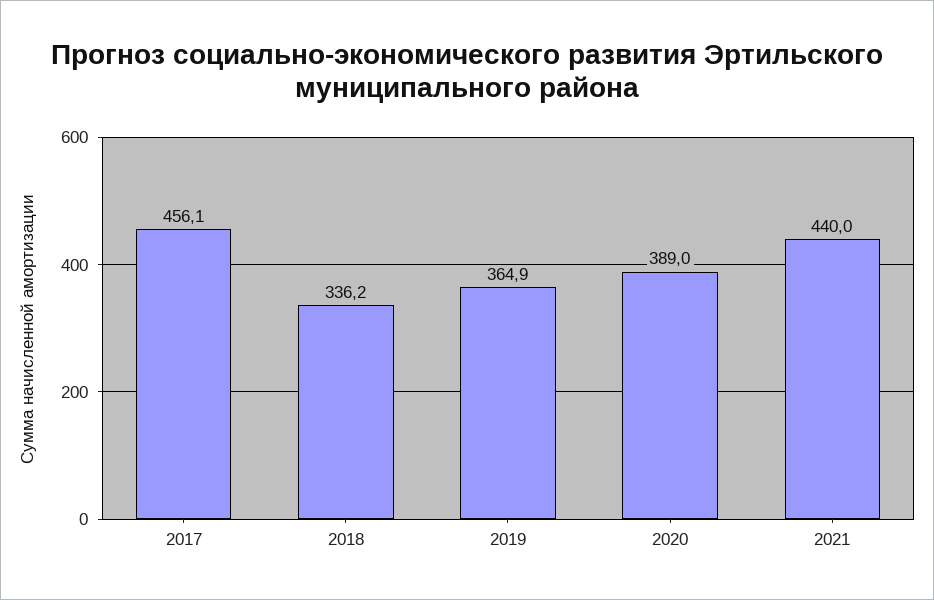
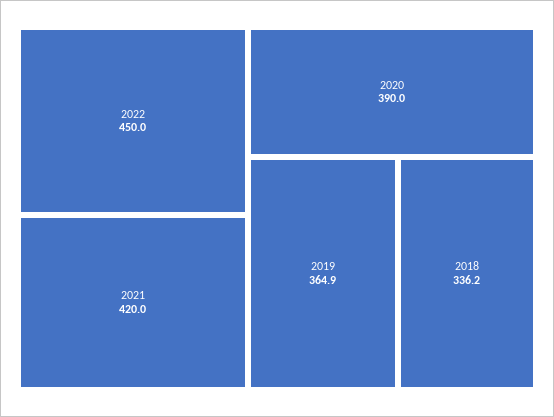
2017: 456.1 -> none
2020: 389 -> 390
2021: 440 -> 420
2022: none -> 450

